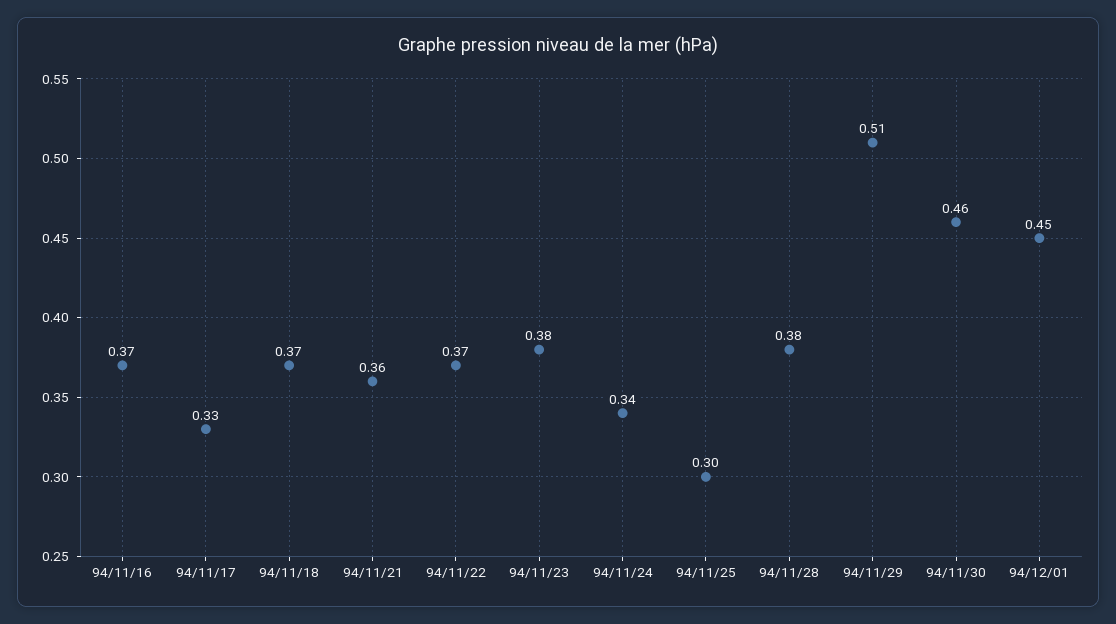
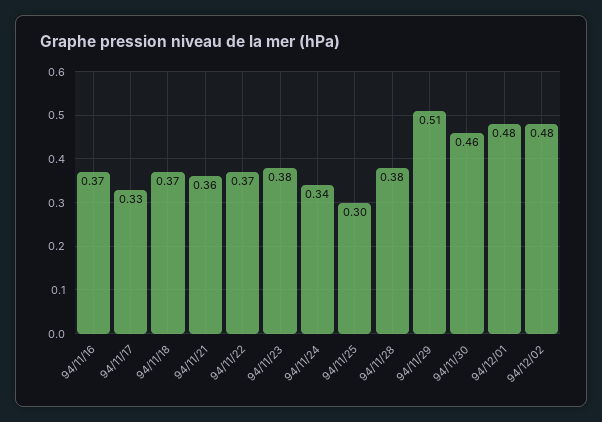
94/12/01: 0.45 -> 0.48
94/12/02: none -> 0.48

